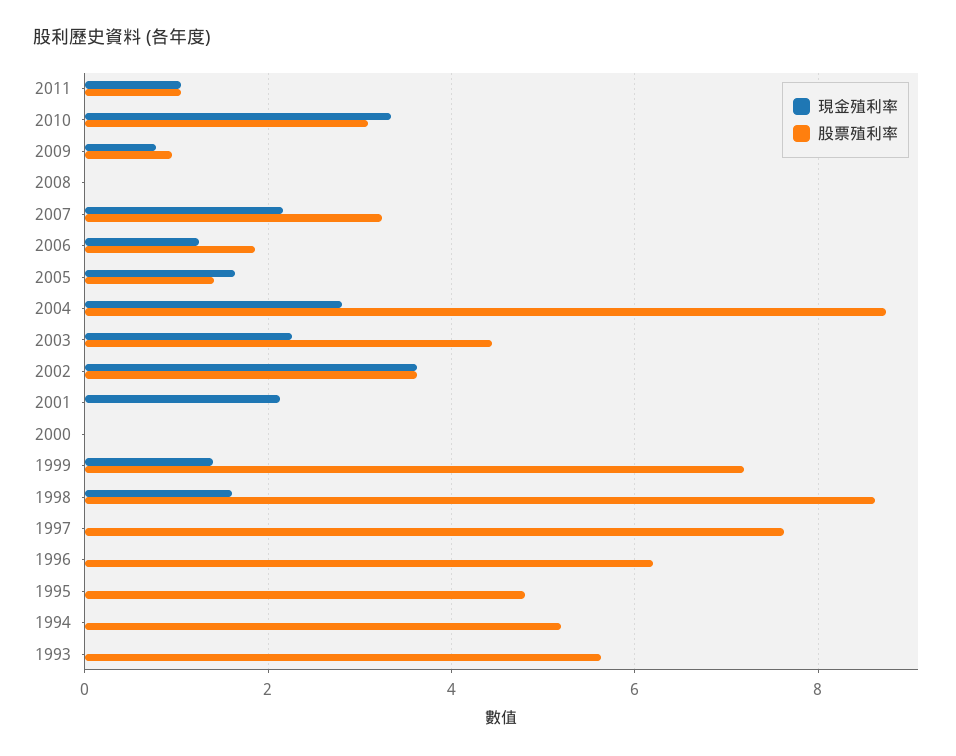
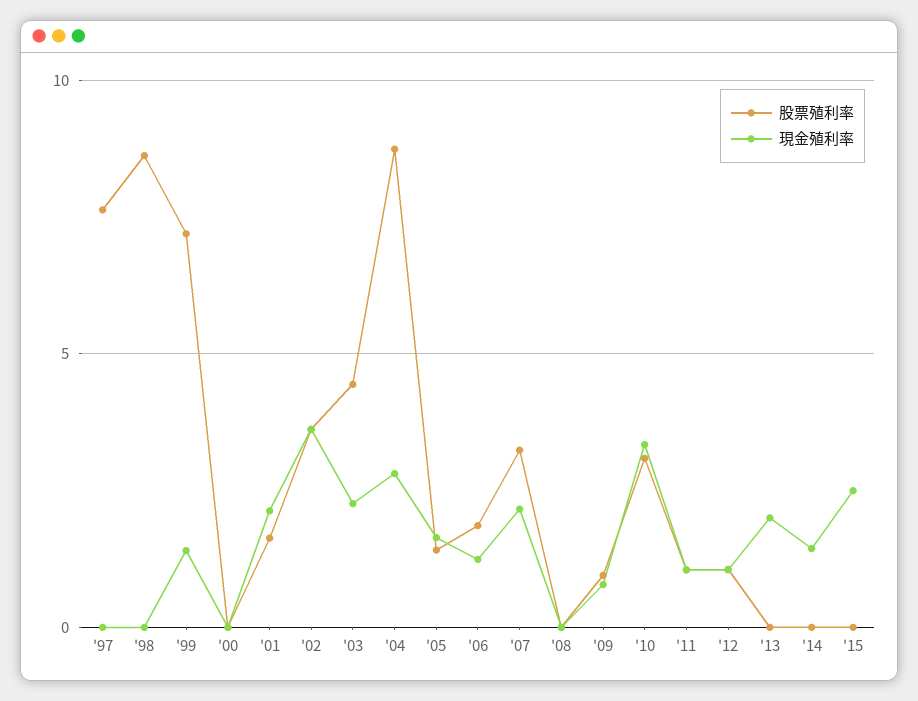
股票殖利率, 2001: 0 -> 1.5
現金殖利率, 1998: 1.6 -> 0
現金殖利率, 1996: 0 -> none
股票殖利率, 1996: 6.2 -> none
現金殖利率, 1995: 0 -> none
股票殖利率, 1995: 4.8 -> none
現金殖利率, 1994: 0 -> none
股票殖利率, 1994: 5.2 -> none
現金殖利率, 1993: 0 -> none
股票殖利率, 1993: 5.6 -> none
股票殖利率, '12: none -> 1
現金殖利率, '12: none -> 1
股票殖利率, '13: none -> 0
現金殖利率, '13: none -> 2
股票殖利率, '14: none -> 0
現金殖利率, '14: none -> 1.5
股票殖利率, '15: none -> 0
現金殖利率, '15: none -> 2.5

